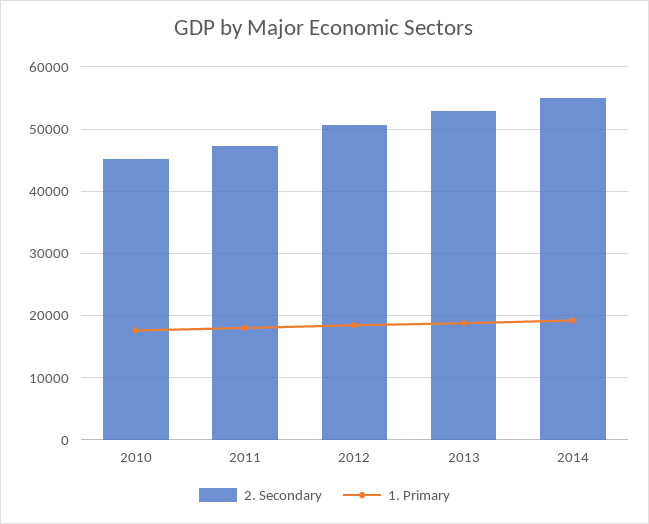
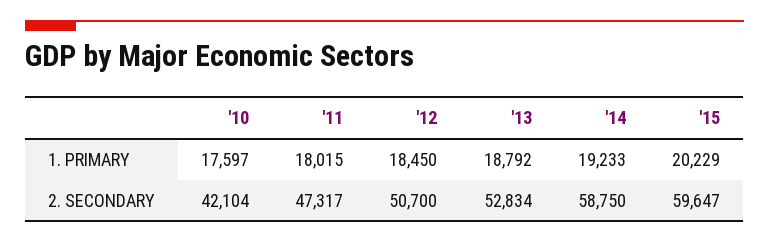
2. Secondary, 2010: 45000 -> 42104
2. Secondary, 2014: 55000 -> 58750
1. Primary, '15: none -> 20229
2. Secondary, '15: none -> 59647

